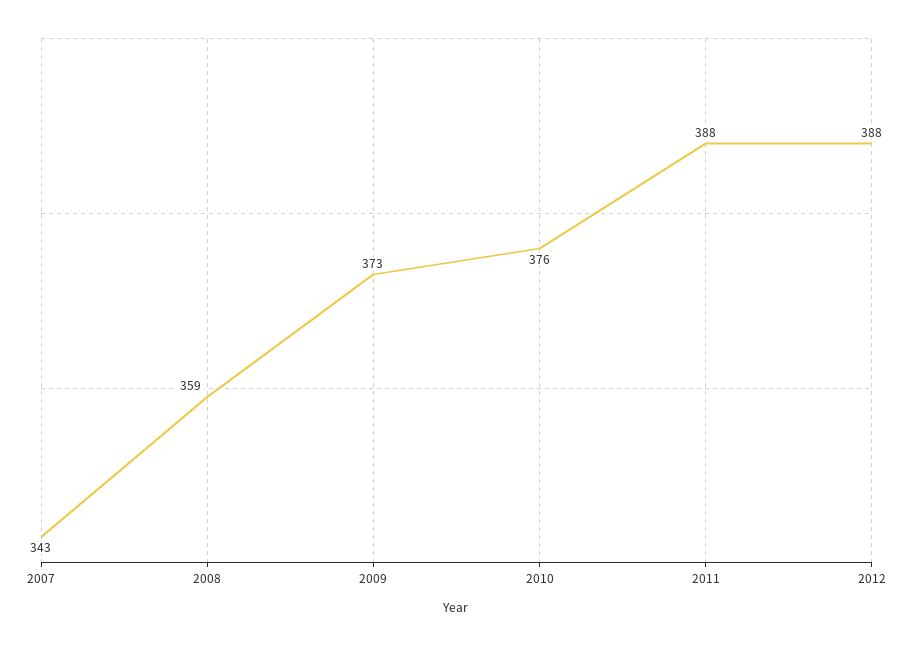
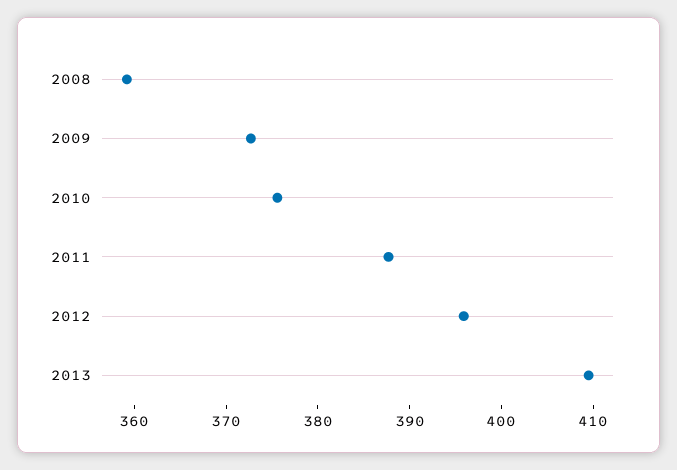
2007: 343 -> none
2012: 388 -> 396
2013: none -> 410

